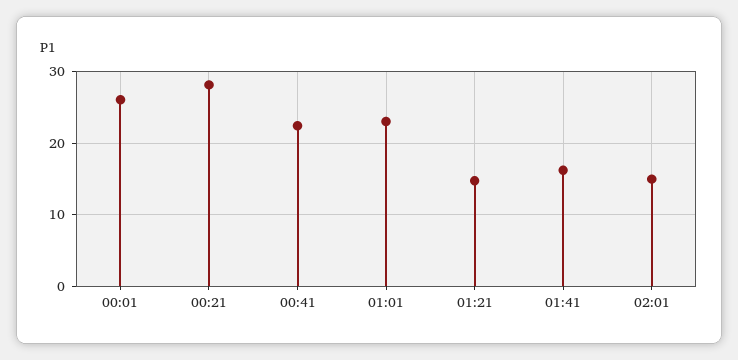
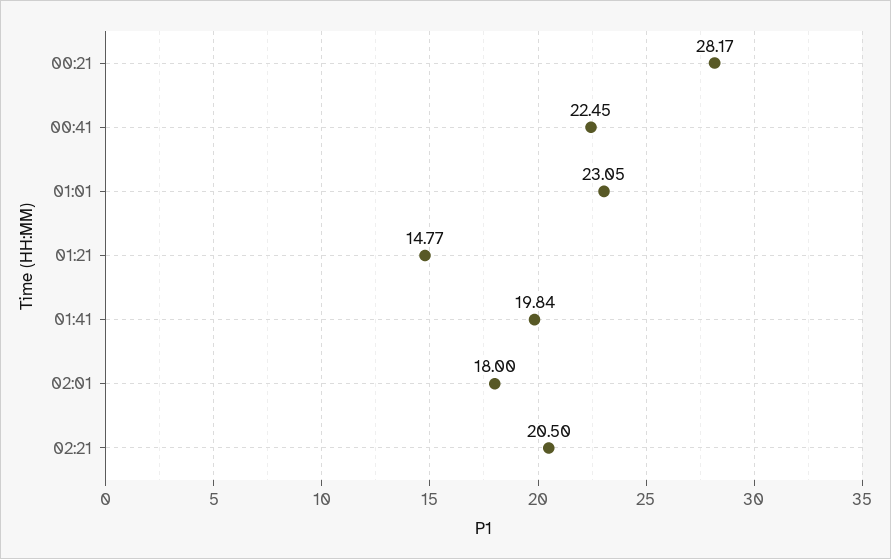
00:01: 26 -> none
01:41: 16 -> 19.84
02:01: 15 -> 18
02:21: none -> 20.5

